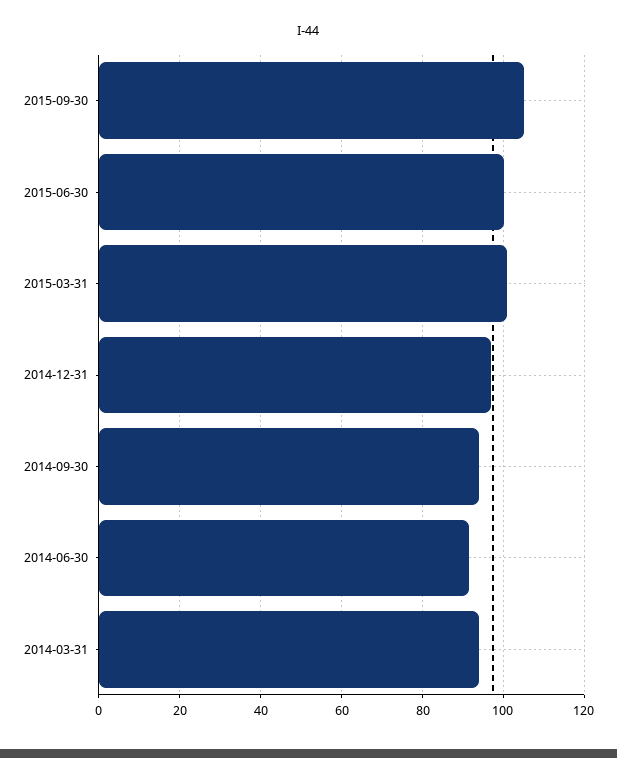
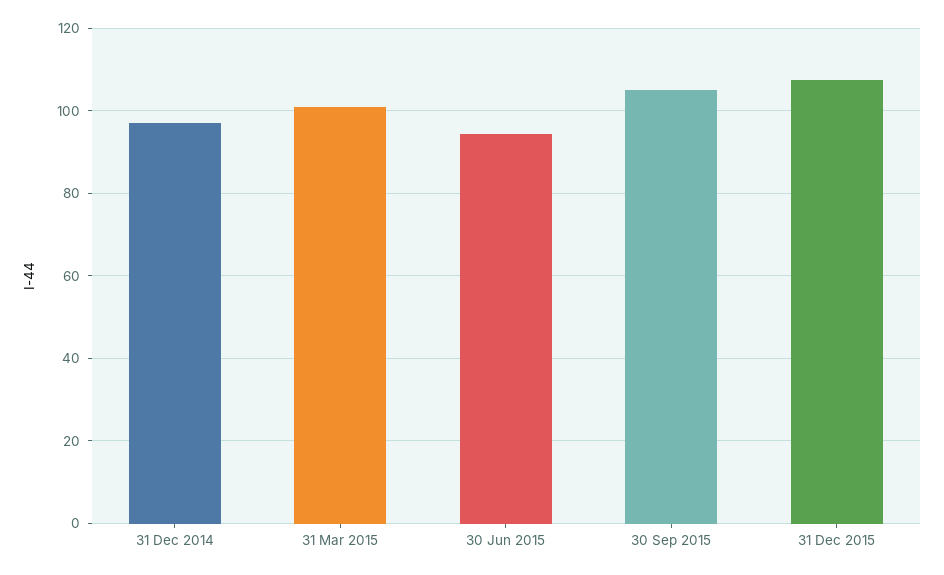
2015-06-30: 100 -> 94
2014-09-30: 94 -> none
2014-06-30: 92 -> none
2014-03-31: 94 -> none
31 Dec 2015: none -> 108

